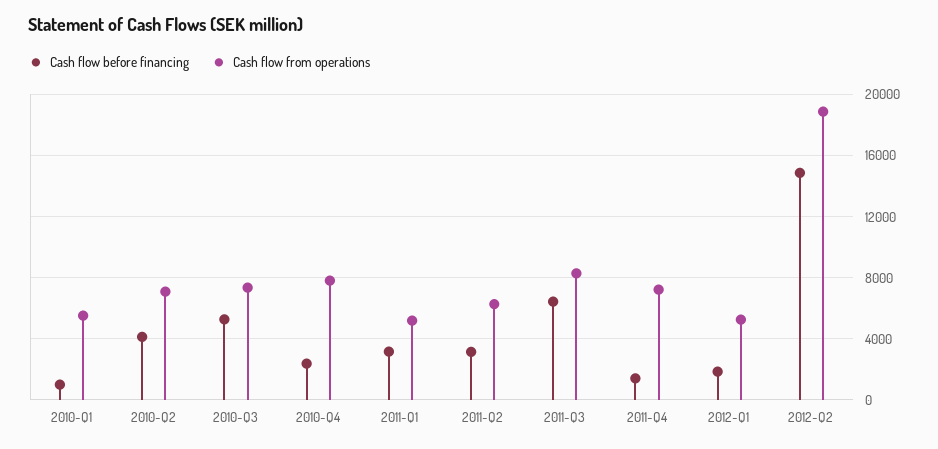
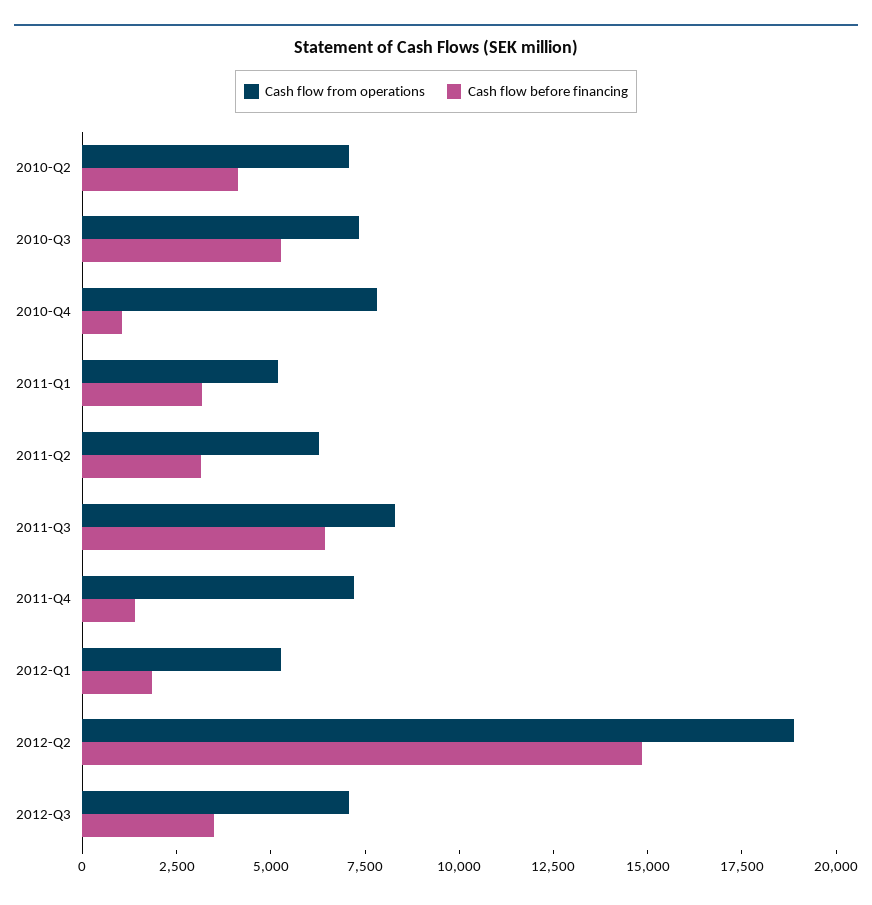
Cash flow before financing, 2010-Q1: 1000 -> none
Cash flow from operations, 2010-Q1: 5500 -> none
Cash flow before financing, 2010-Q4: 2500 -> 1000
Cash flow from operations, 2012-Q3: none -> 7000
Cash flow before financing, 2012-Q3: none -> 3500

